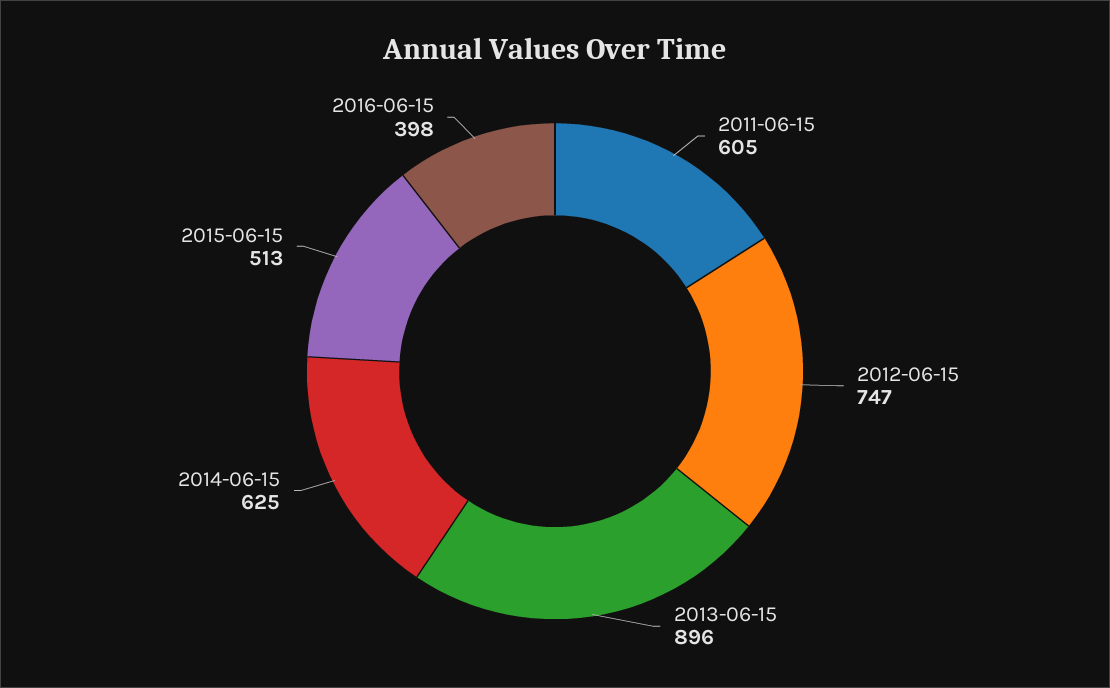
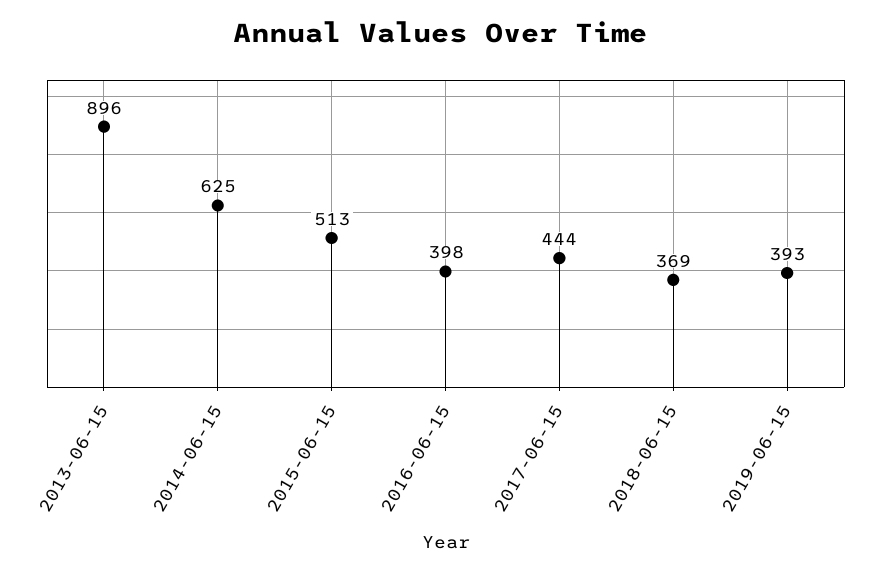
2011-06-15: 605 -> none
2012-06-15: 747 -> none
2017-06-15: none -> 444
2018-06-15: none -> 369
2019-06-15: none -> 393

